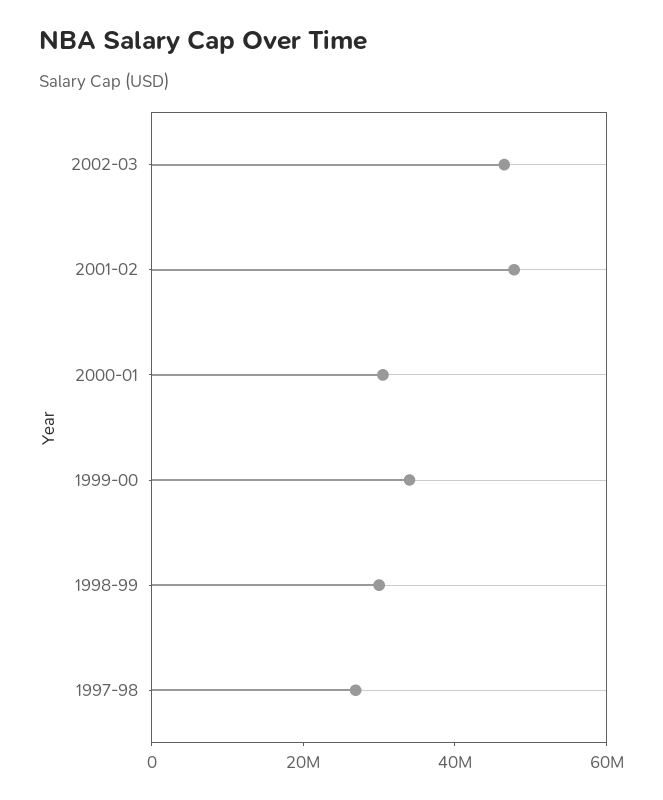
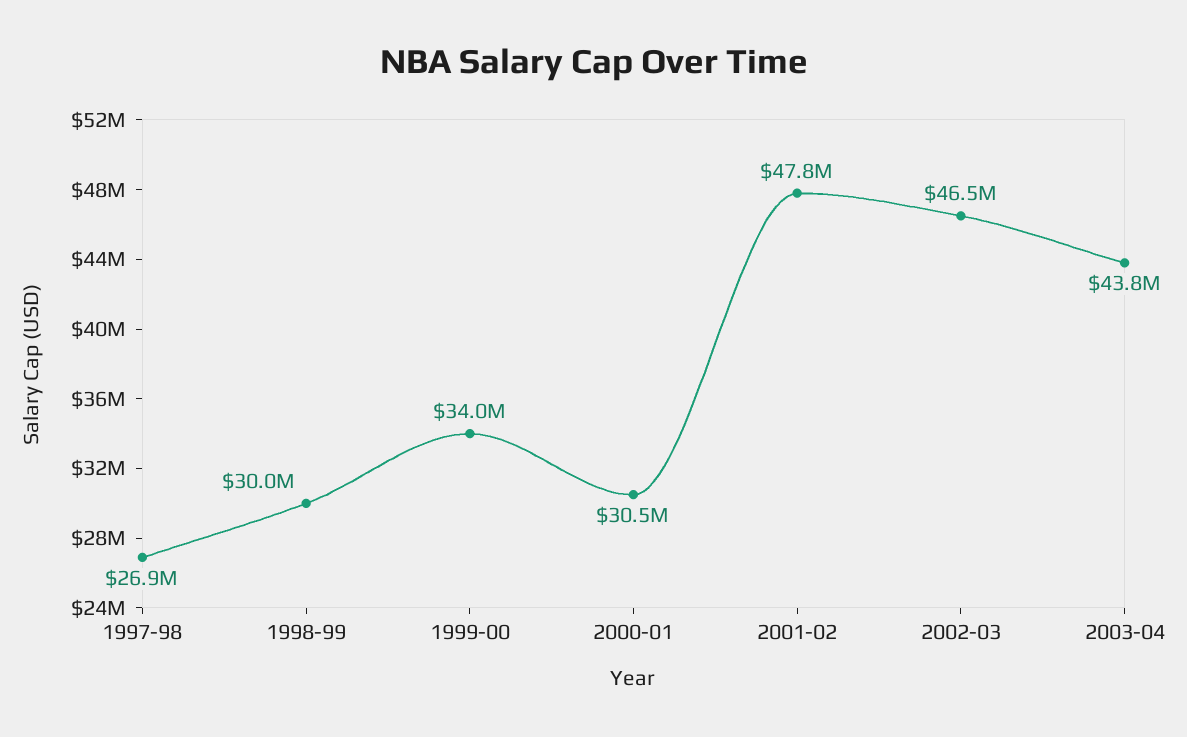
2003-04: none -> 43800000

